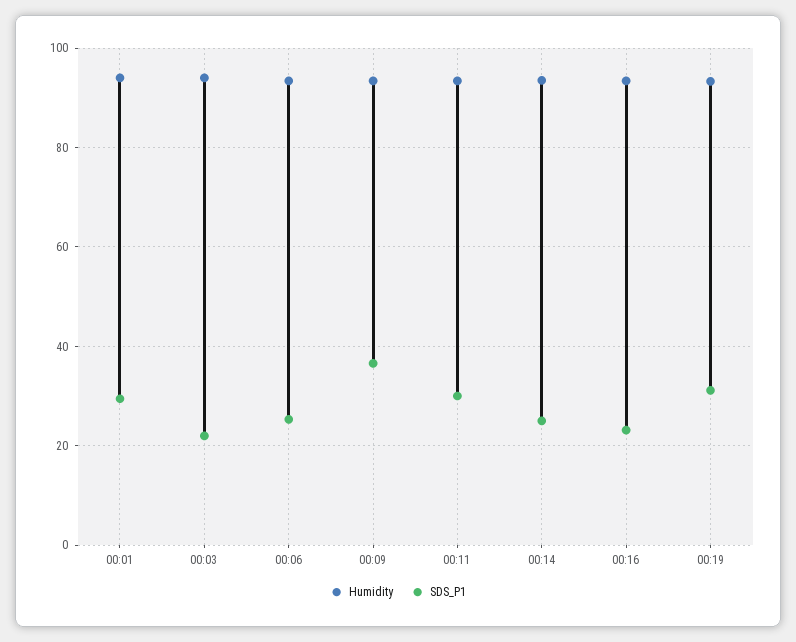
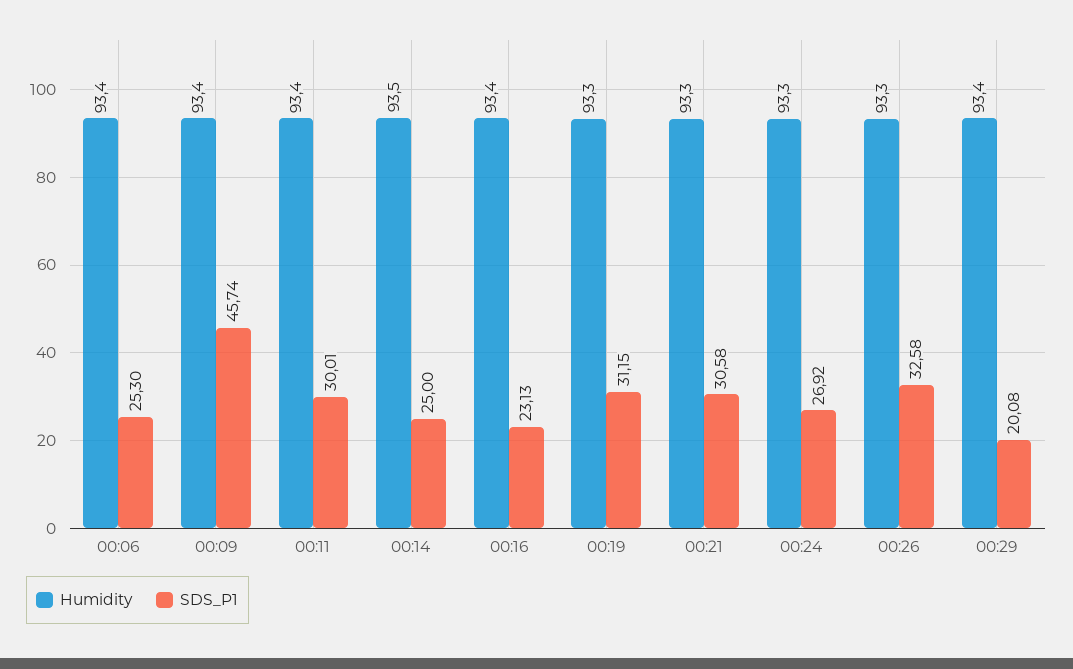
Humidity, 00:01: 94 -> none
SDS_P1, 00:01: 30 -> none
Humidity, 00:03: 94 -> none
SDS_P1, 00:03: 22 -> none
SDS_P1, 00:09: 36 -> 45.74
Humidity, 00:21: none -> 93.3
SDS_P1, 00:21: none -> 30.58
Humidity, 00:24: none -> 93.3
SDS_P1, 00:24: none -> 26.92
Humidity, 00:26: none -> 93.3
SDS_P1, 00:26: none -> 32.58
Humidity, 00:29: none -> 93.4
SDS_P1, 00:29: none -> 20.08

